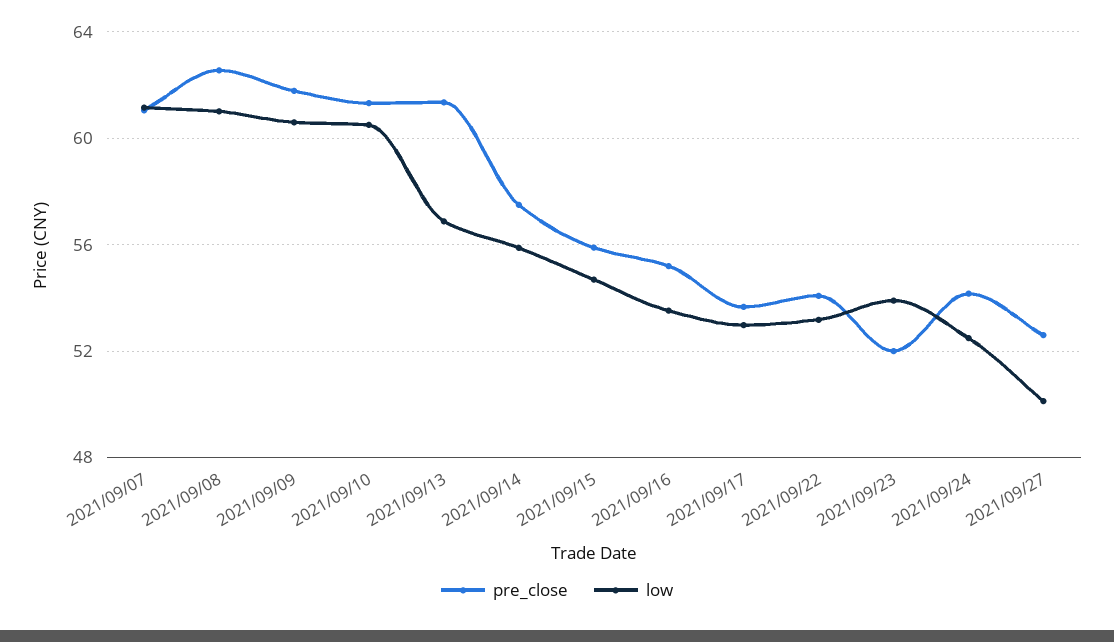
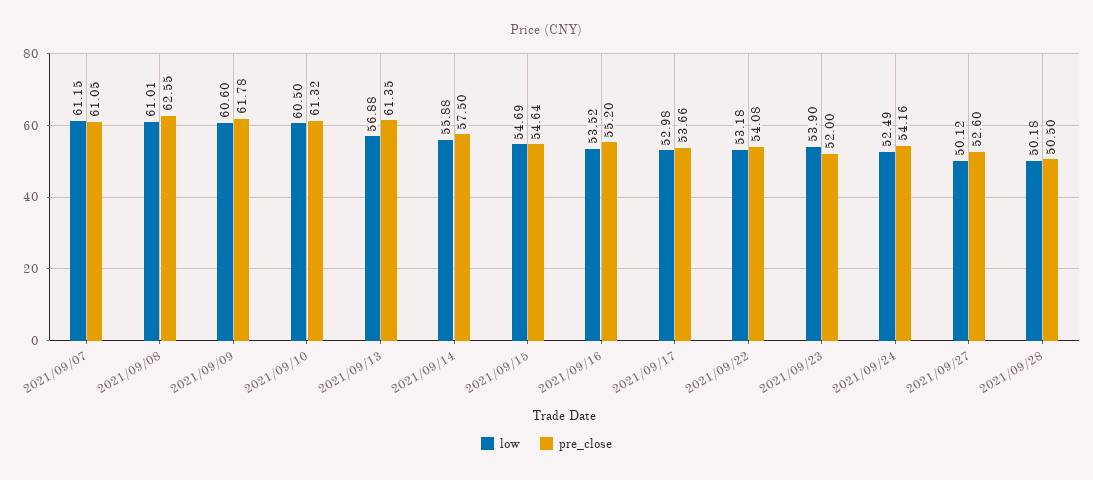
pre_close, 2021/09/15: 56 -> 54.64
low, 2021/09/28: none -> 50.18
pre_close, 2021/09/28: none -> 50.5

